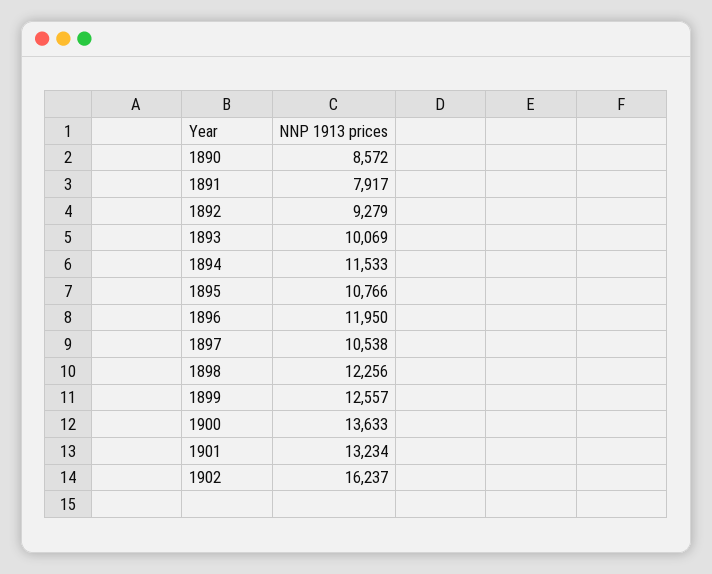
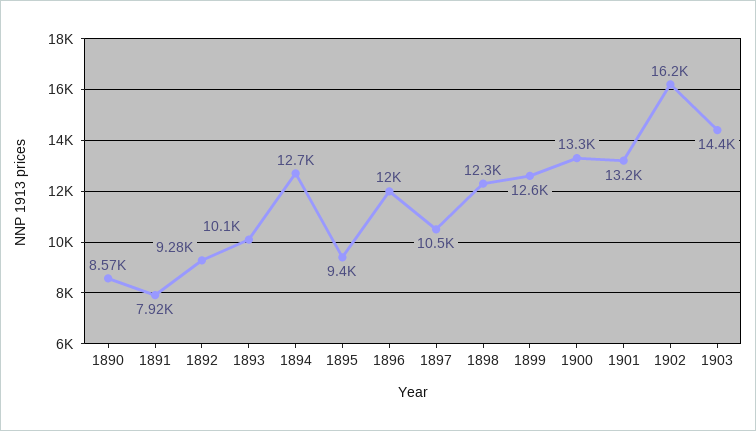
1894: 11533 -> 12700
1895: 10766 -> 9400
1900: 13633 -> 13300
1903: none -> 14400

